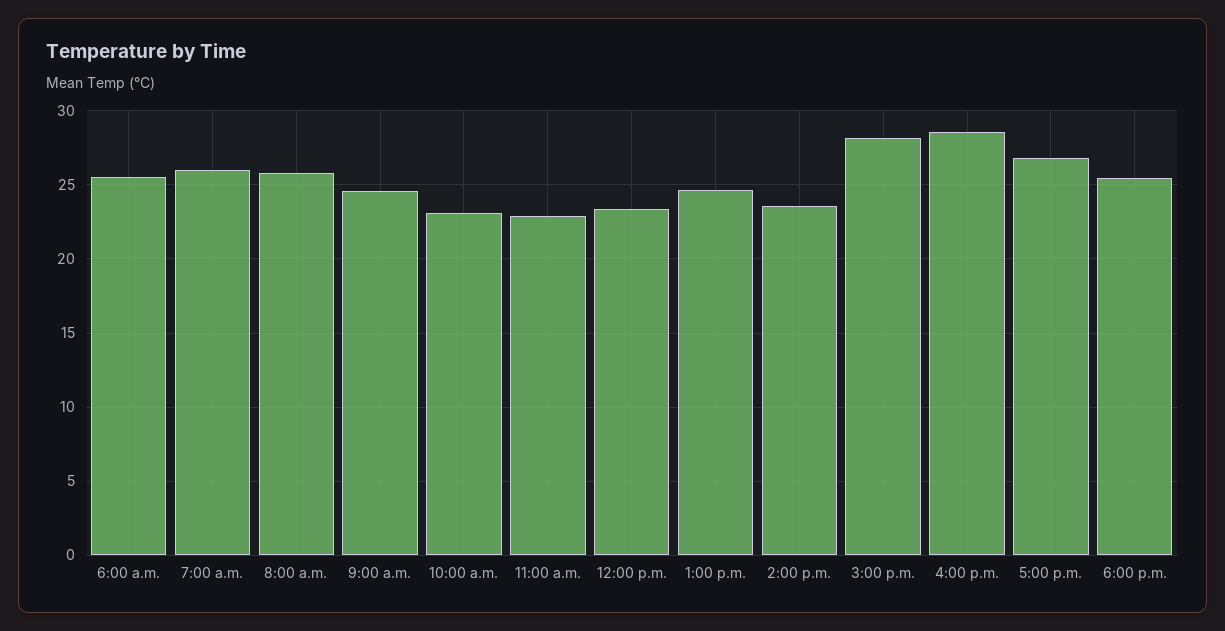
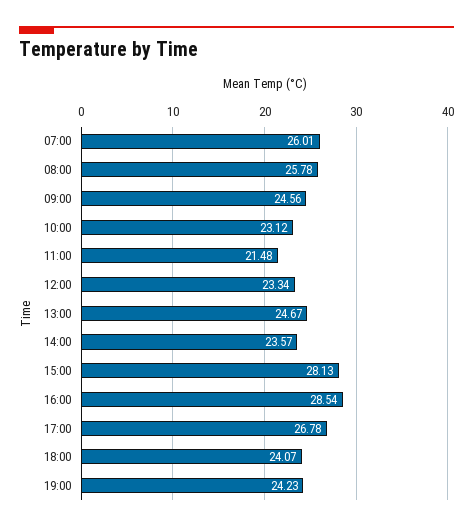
6:00 a.m.: 25.5 -> none
11:00 a.m.: 23 -> 21.48
6:00 p.m.: 25.5 -> 24.07
19:00: none -> 24.23

